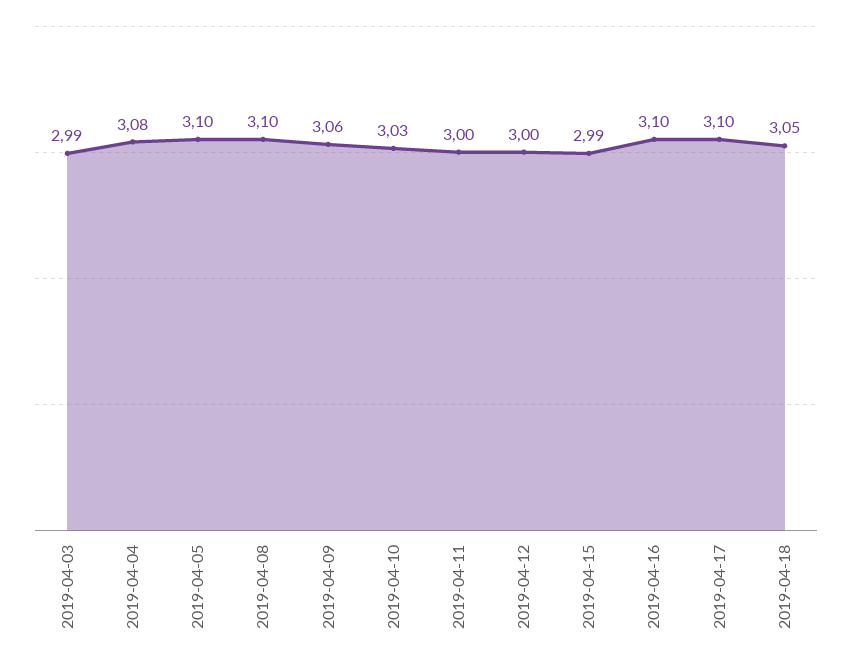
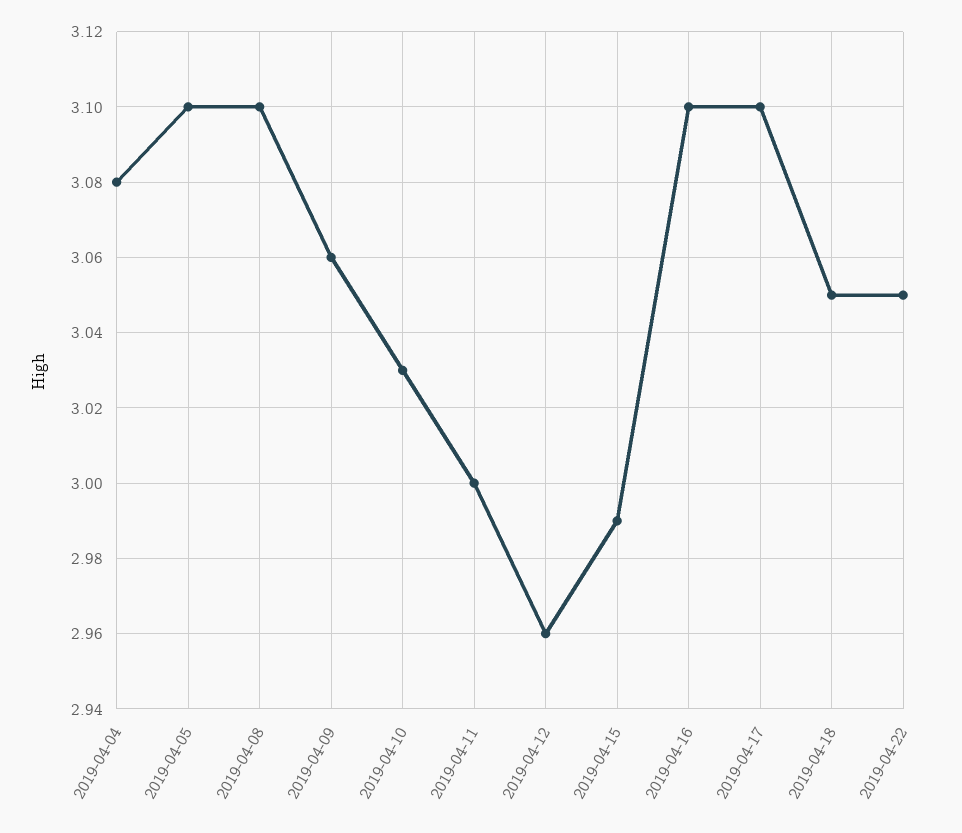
2019-04-03: 2.99 -> none
2019-04-12: 3 -> 2.96
2019-04-22: none -> 3.05

